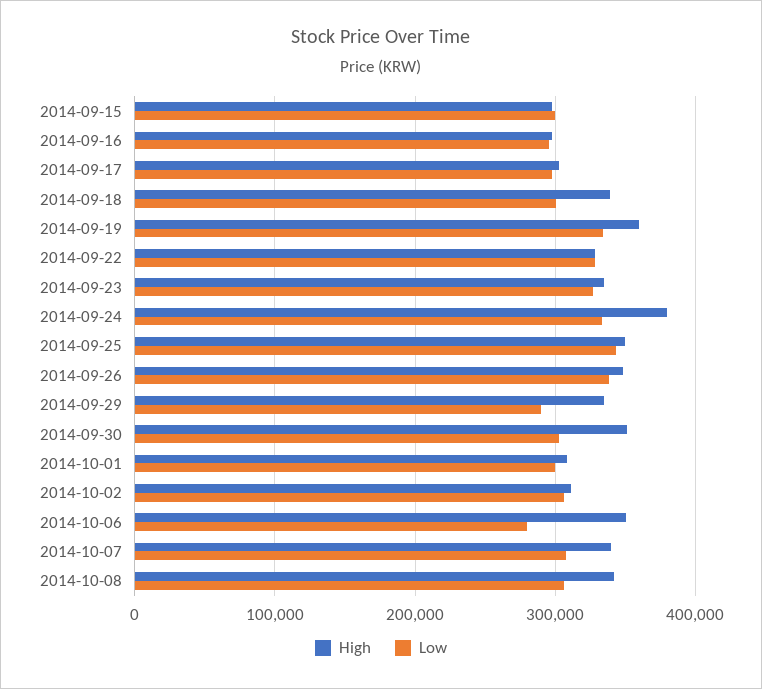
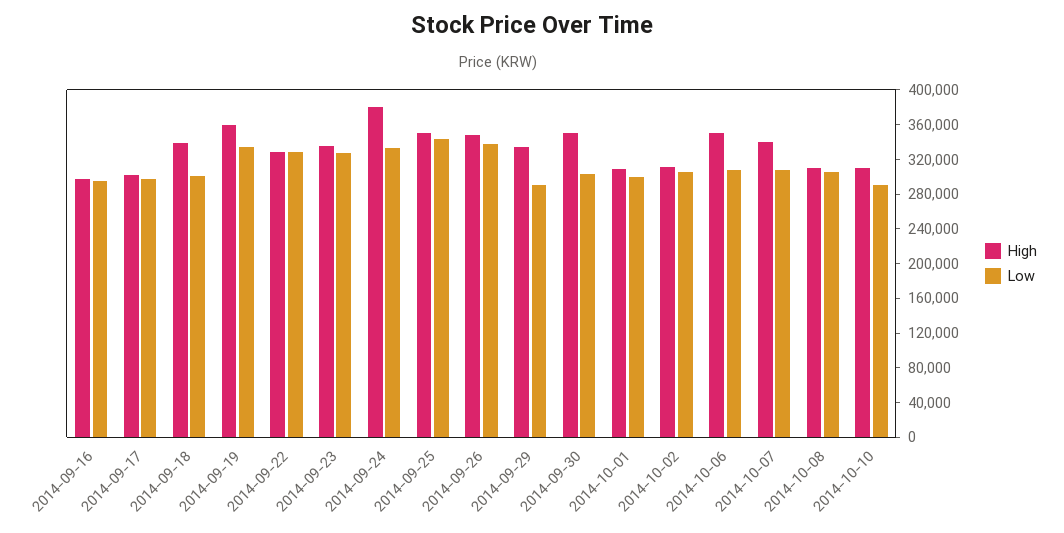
High, 2014-09-15: 300000 -> none
Low, 2014-09-15: 300000 -> none
Low, 2014-10-06: 280000 -> 310000
High, 2014-10-08: 340000 -> 310000
High, 2014-10-10: none -> 310000
Low, 2014-10-10: none -> 290000

